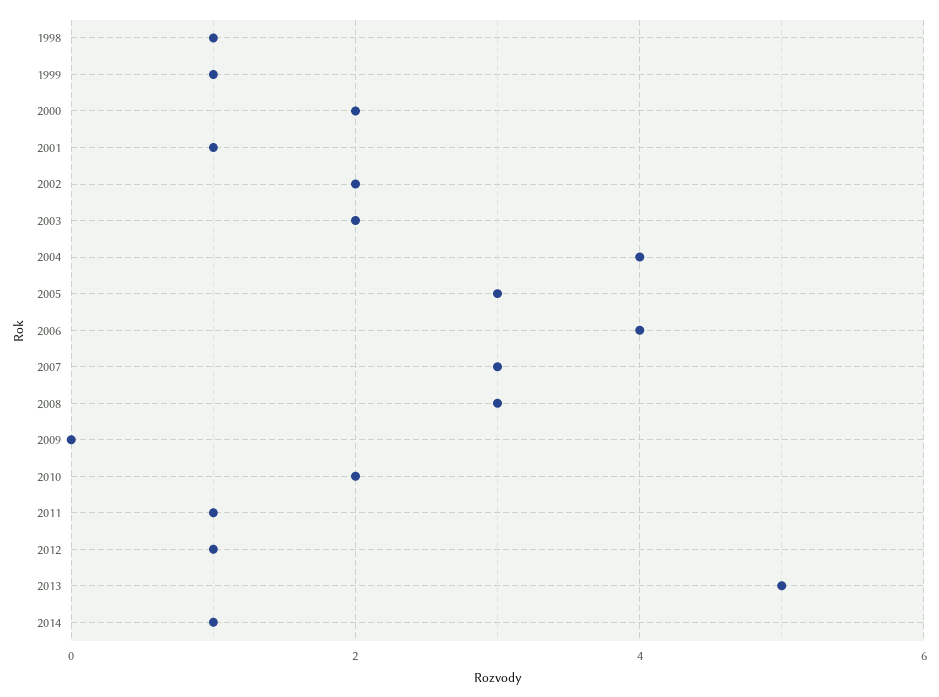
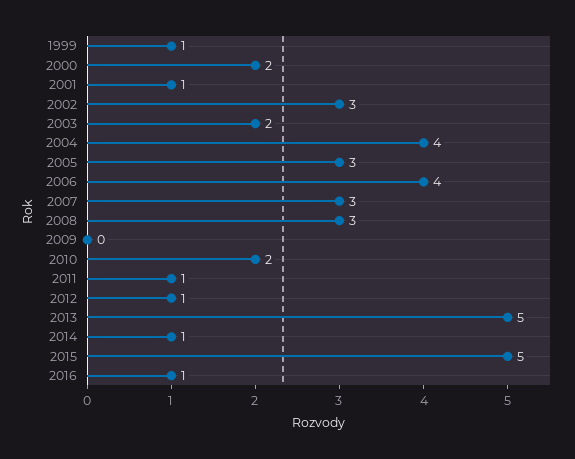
1998: 1 -> none
2002: 2 -> 3
2015: none -> 5
2016: none -> 1

